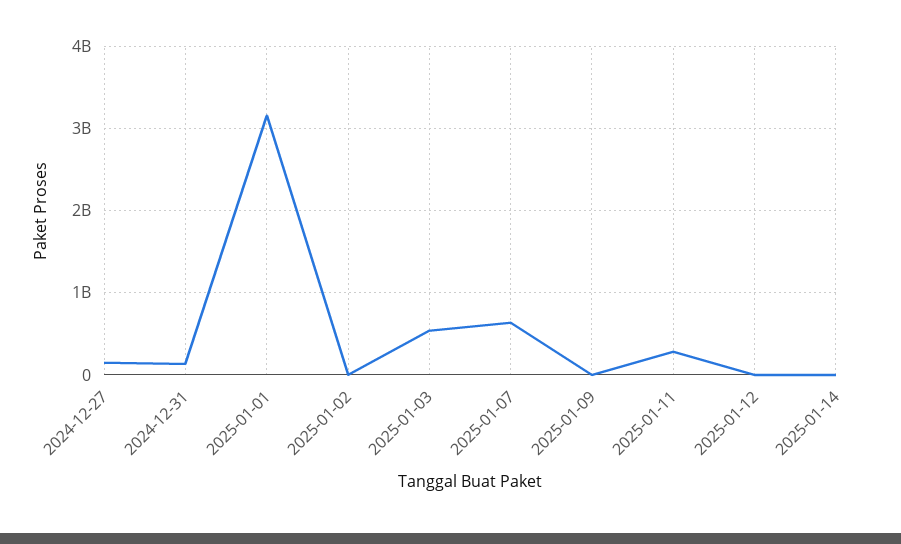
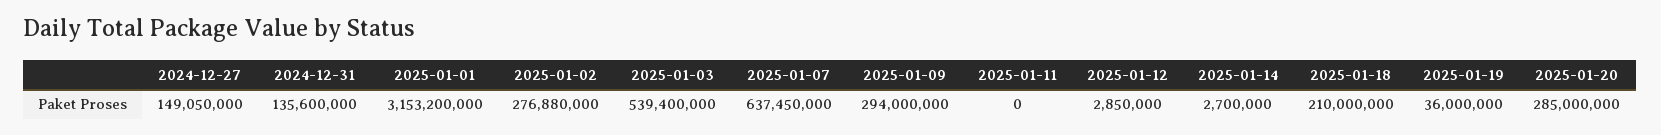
2025-01-02: 0 -> 276880000
2025-01-09: 0 -> 294000000
2025-01-11: 300000000 -> 0
2025-01-18: none -> 210000000
2025-01-19: none -> 36000000
2025-01-20: none -> 285000000

